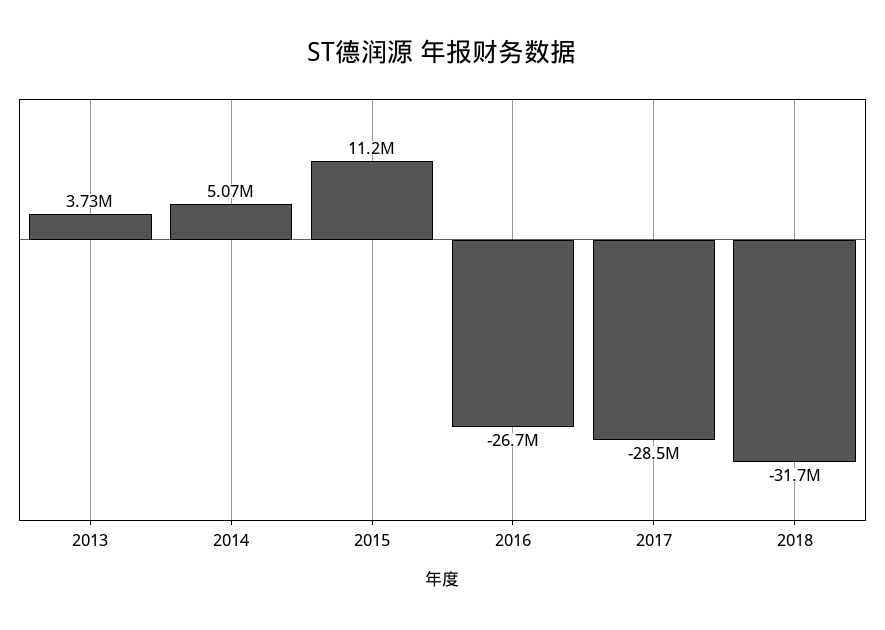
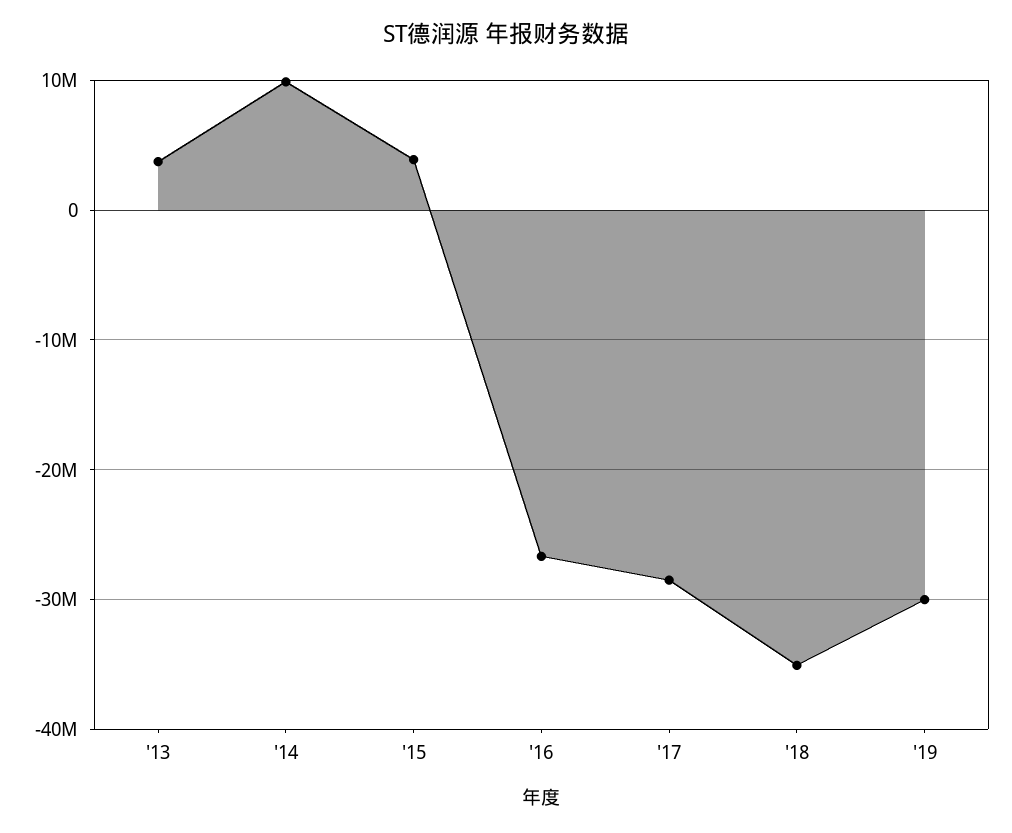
2014: 5070000 -> 10000000
2015: 11200000 -> 4000000
2018: -31700000 -> -35000000
'19: none -> -30000000

